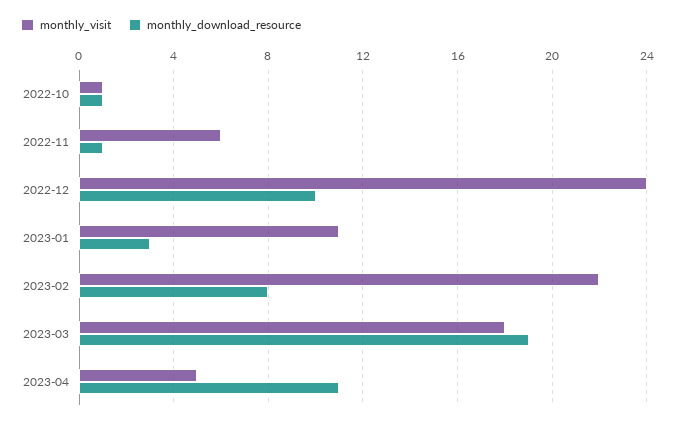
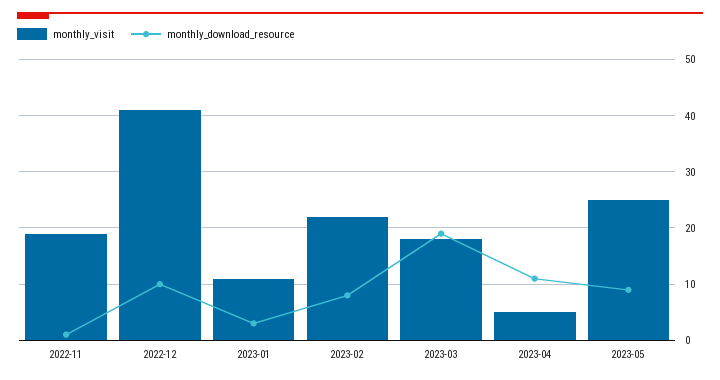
monthly_visit, 2022-10: 1 -> none
monthly_download_resource, 2022-10: 1 -> none
monthly_visit, 2022-11: 6 -> 20
monthly_visit, 2022-12: 24 -> 40
monthly_visit, 2023-05: none -> 25
monthly_download_resource, 2023-05: none -> 10

